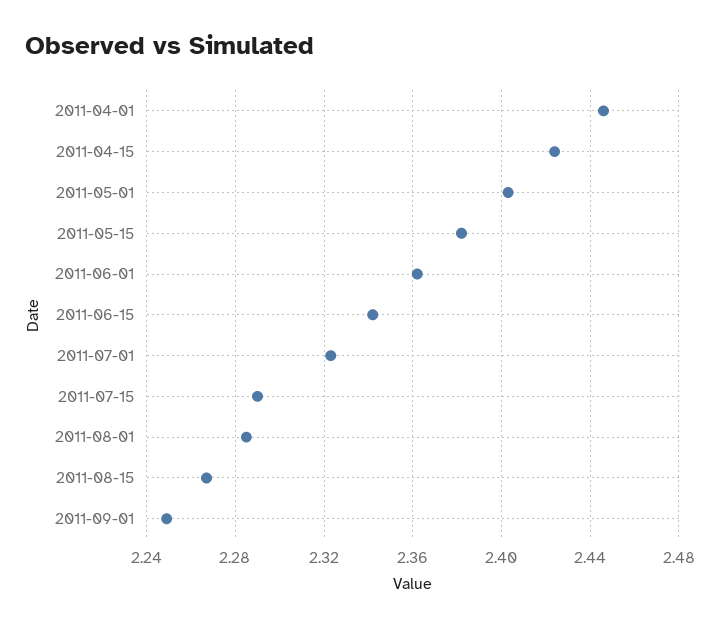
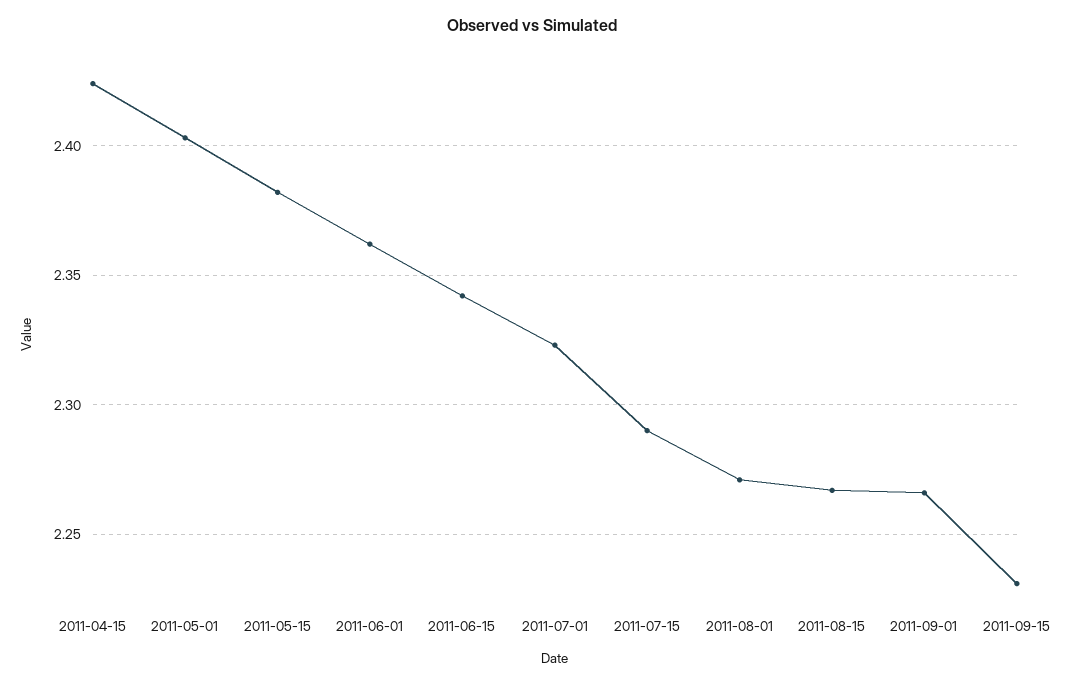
2011-04-01: 2.445 -> none
2011-08-01: 2.285 -> 2.27
2011-09-01: 2.25 -> 2.265
2011-09-15: none -> 2.23

